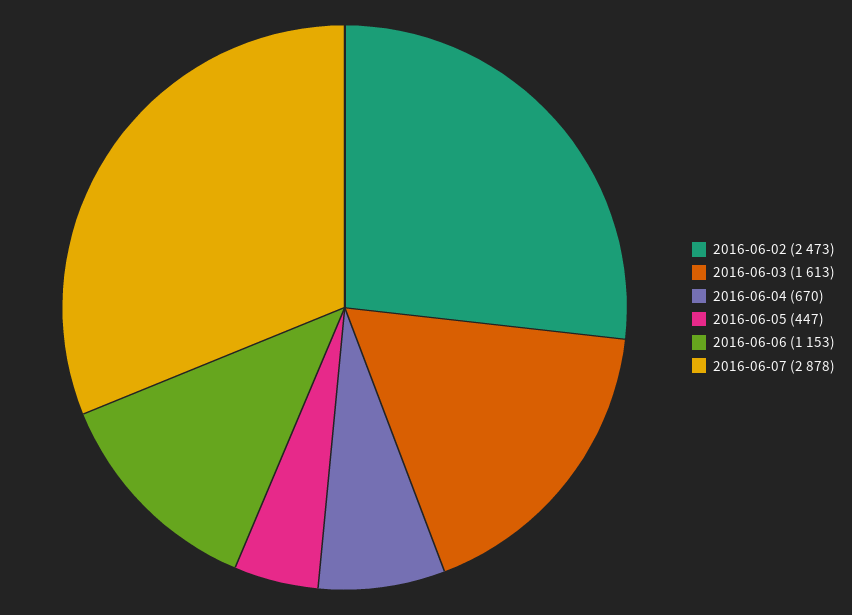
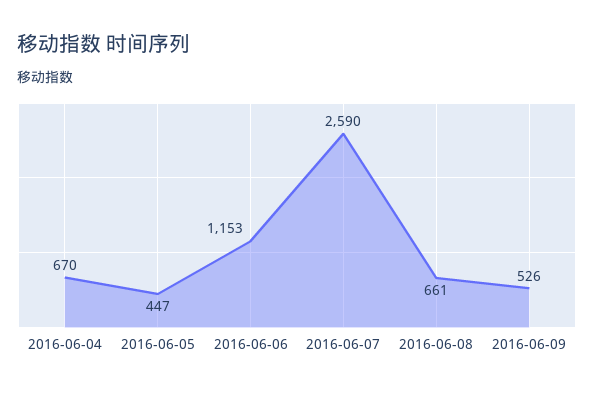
2016-06-02: 2473 -> none
2016-06-03: 1613 -> none
2016-06-07: 2878 -> 2590
2016-06-08: none -> 661
2016-06-09: none -> 526

